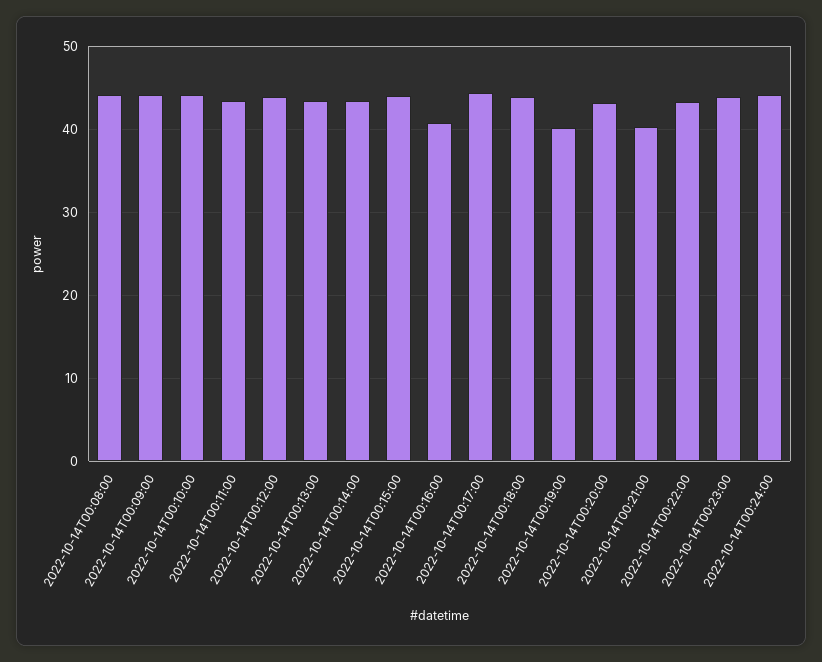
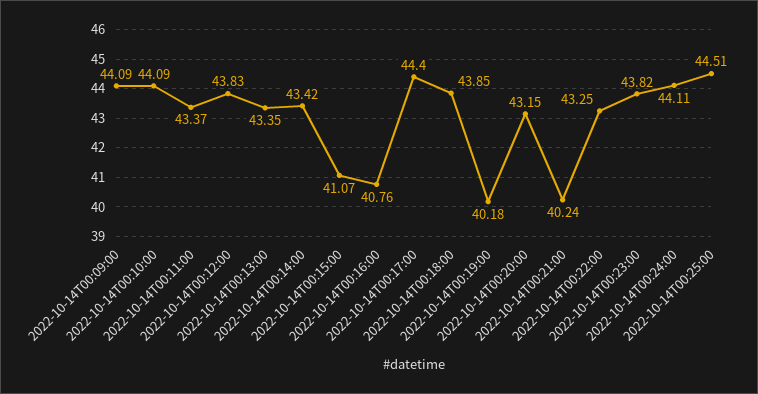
2022-10-14T00:08:00: 44 -> none
2022-10-14T00:15:00: 44 -> 41.07
2022-10-14T00:25:00: none -> 44.51

